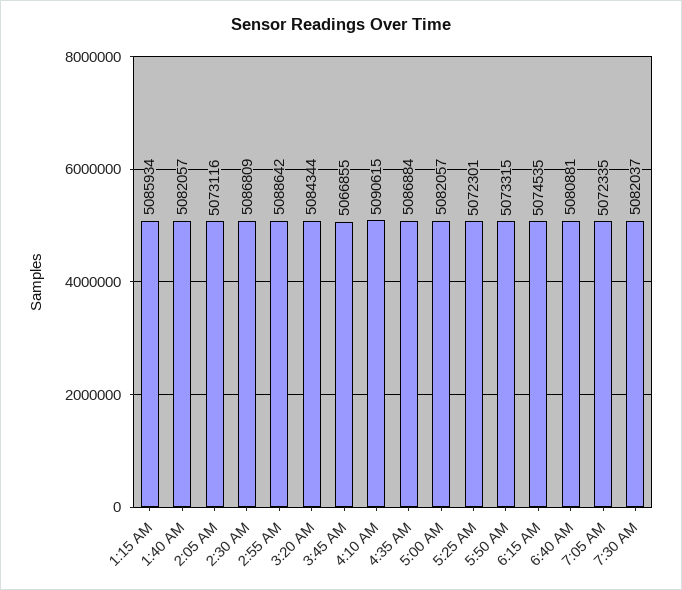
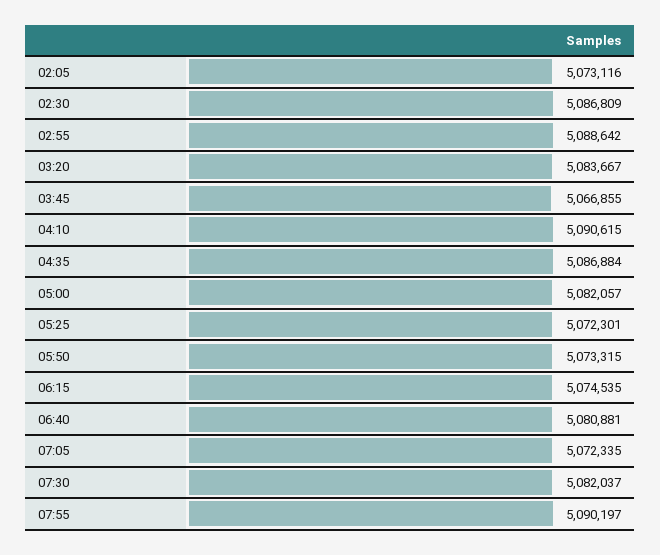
1:15 AM: 5085934 -> none
1:40 AM: 5082057 -> none
3:20 AM: 5084344 -> 5083667
07:55: none -> 5090197

